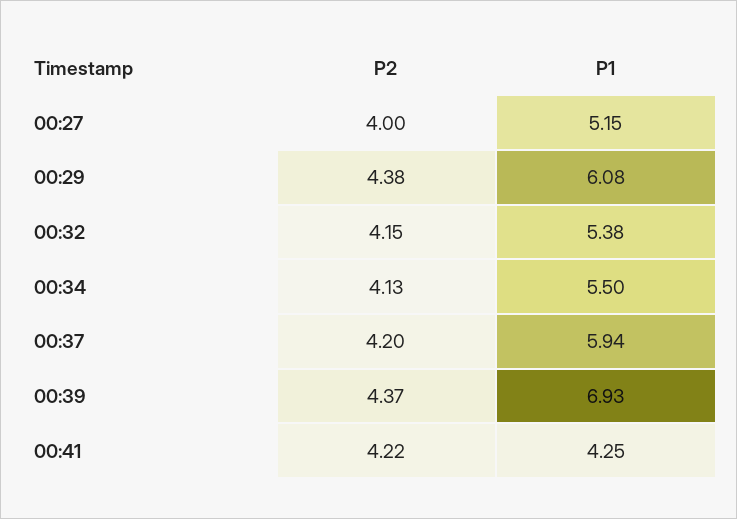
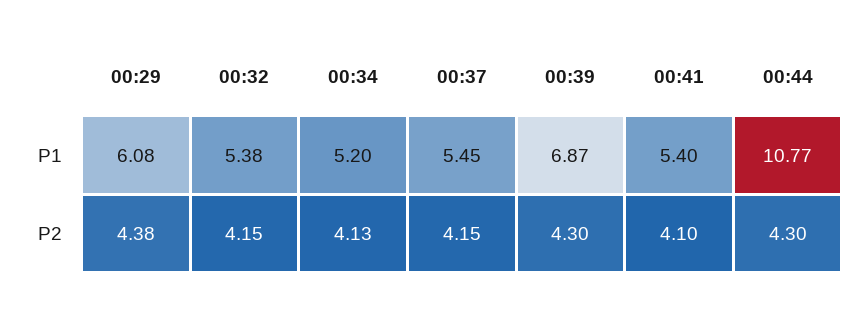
P2, 00:27: 4 -> none
P1, 00:27: 5.15 -> none
P1, 00:34: 5.5 -> 5.2
P2, 00:37: 4.2 -> 4.15
P1, 00:37: 5.94 -> 5.45
P2, 00:39: 4.37 -> 4.3
P1, 00:39: 6.93 -> 6.87
P2, 00:41: 4.22 -> 4.1
P1, 00:41: 4.25 -> 5.4
P1, 00:44: none -> 10.77
P2, 00:44: none -> 4.3

